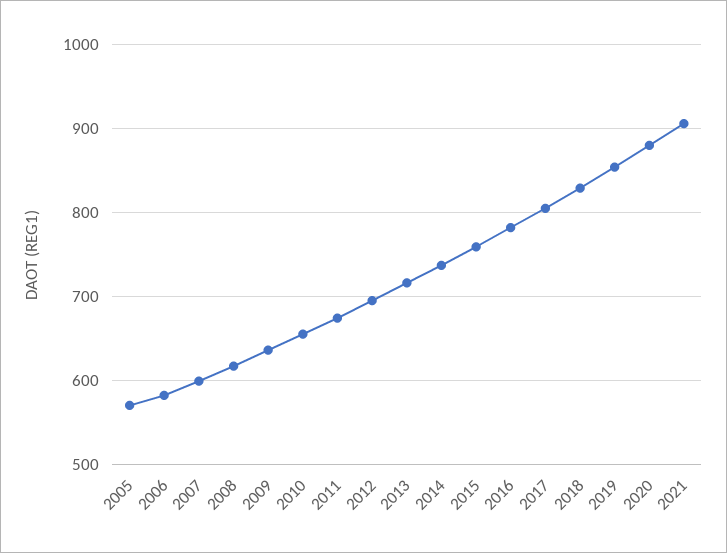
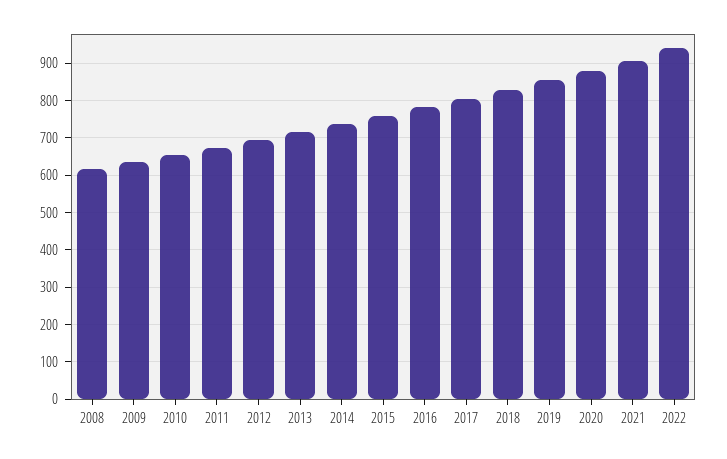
2005: 570 -> none
2006: 580 -> none
2007: 600 -> none
2022: none -> 940

